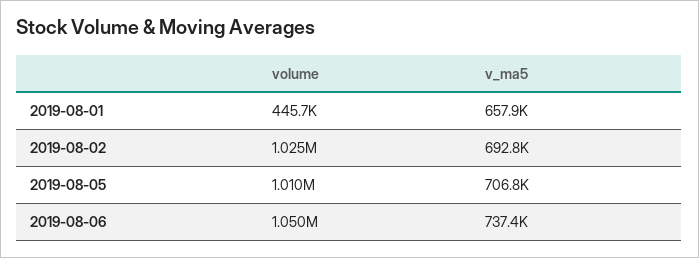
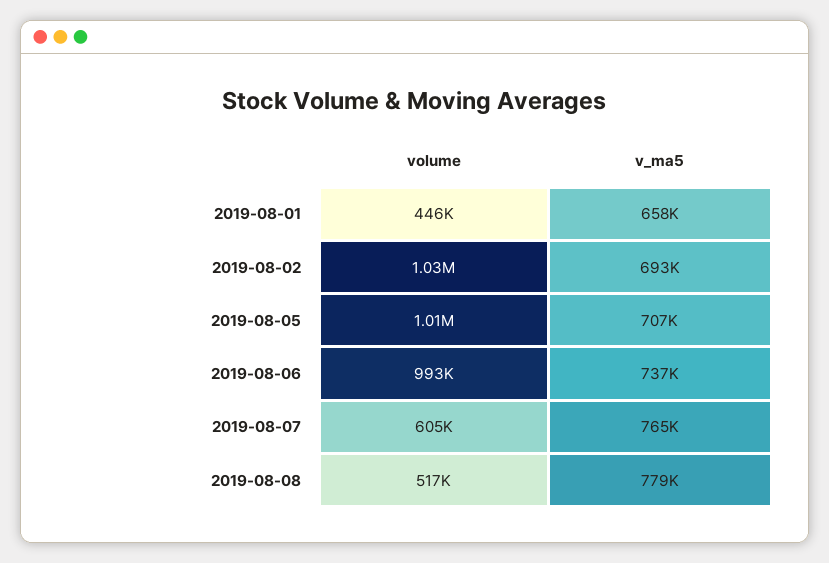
volume, 2019-08-06: 1050000 -> 993000
volume, 2019-08-07: none -> 605000
v_ma5, 2019-08-07: none -> 765000
volume, 2019-08-08: none -> 517000
v_ma5, 2019-08-08: none -> 779000

